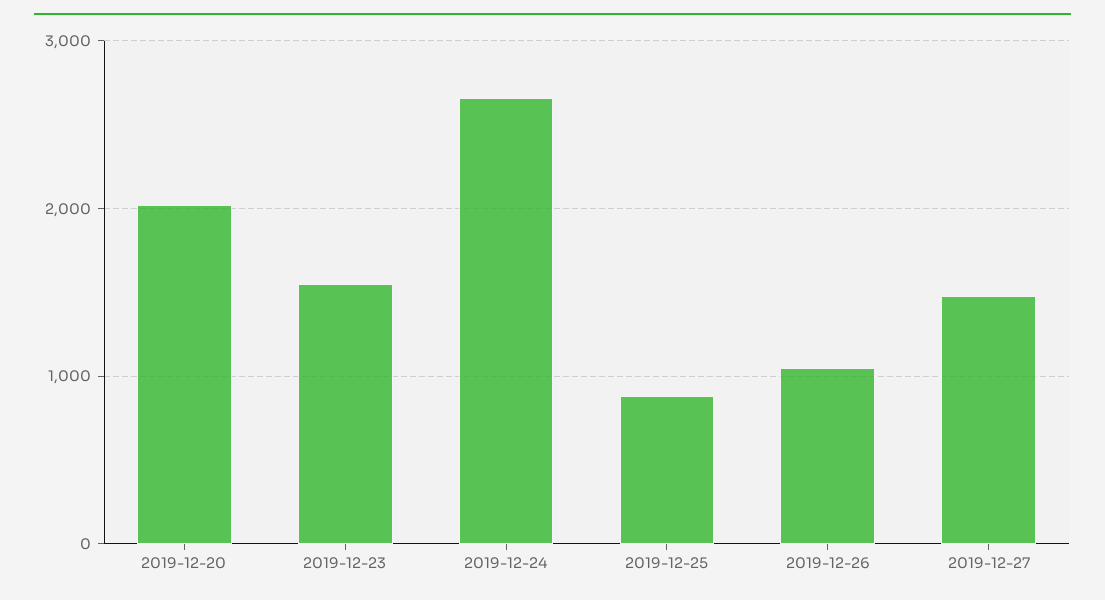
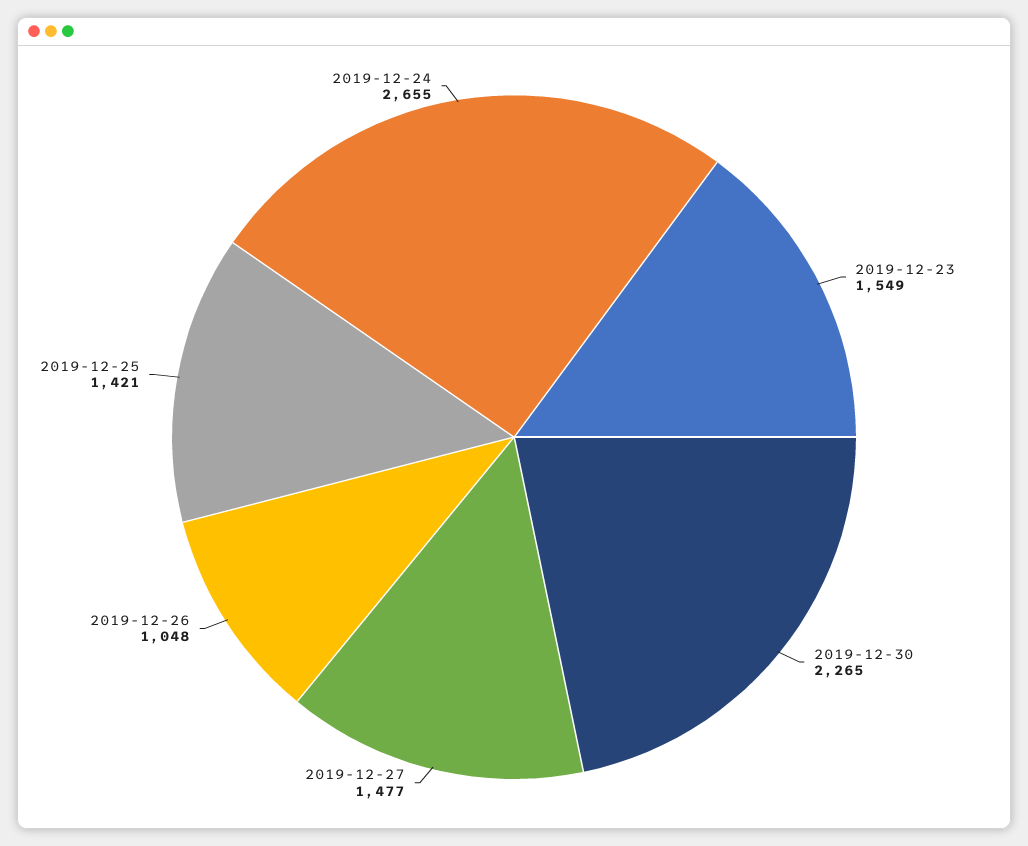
2019-12-20: 2000 -> none
2019-12-25: 900 -> 1421
2019-12-30: none -> 2265

